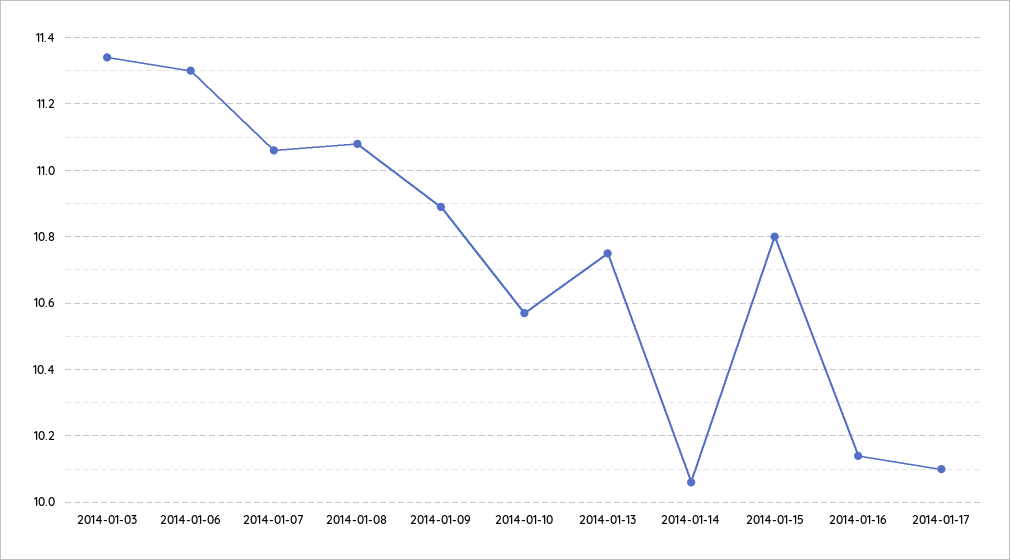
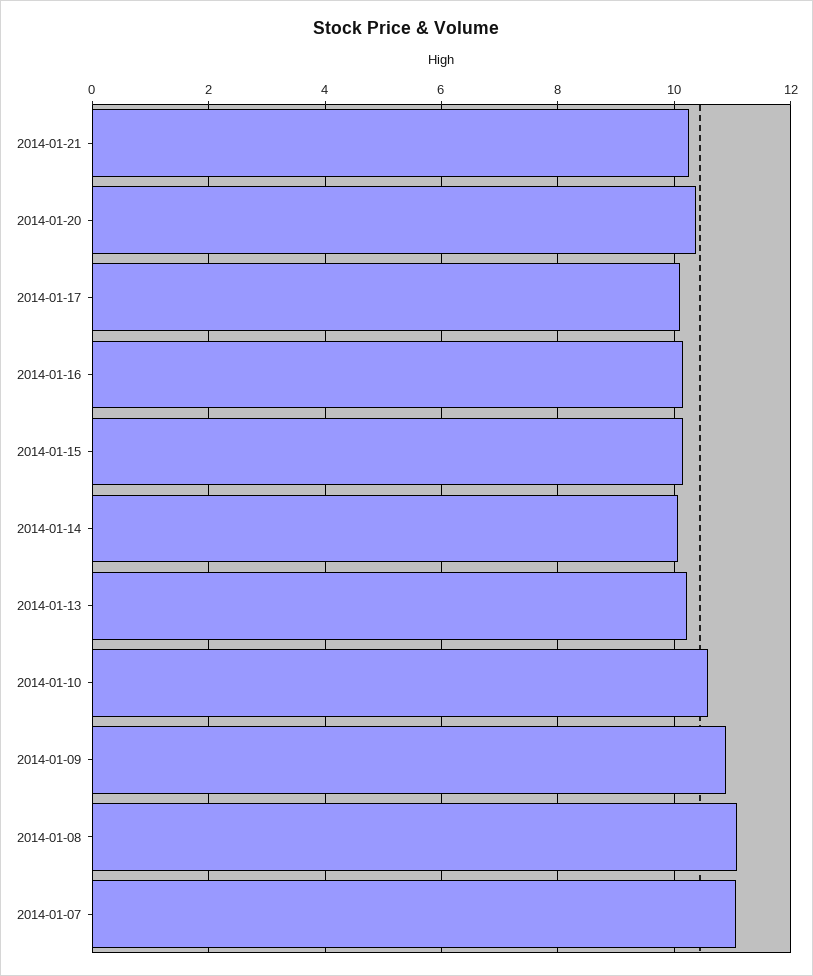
2014-01-03: 11.35 -> none
2014-01-06: 11.3 -> none
2014-01-13: 10.75 -> 10.2
2014-01-15: 10.8 -> 10.2
2014-01-21: none -> 10.2
2014-01-20: none -> 10.4

